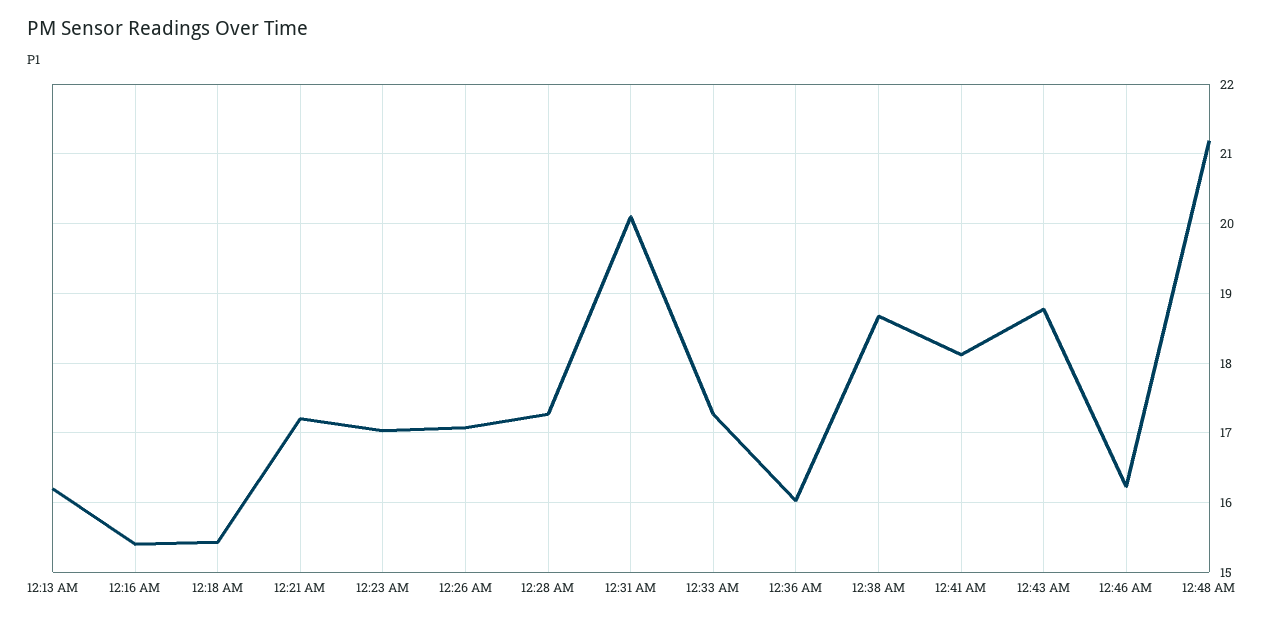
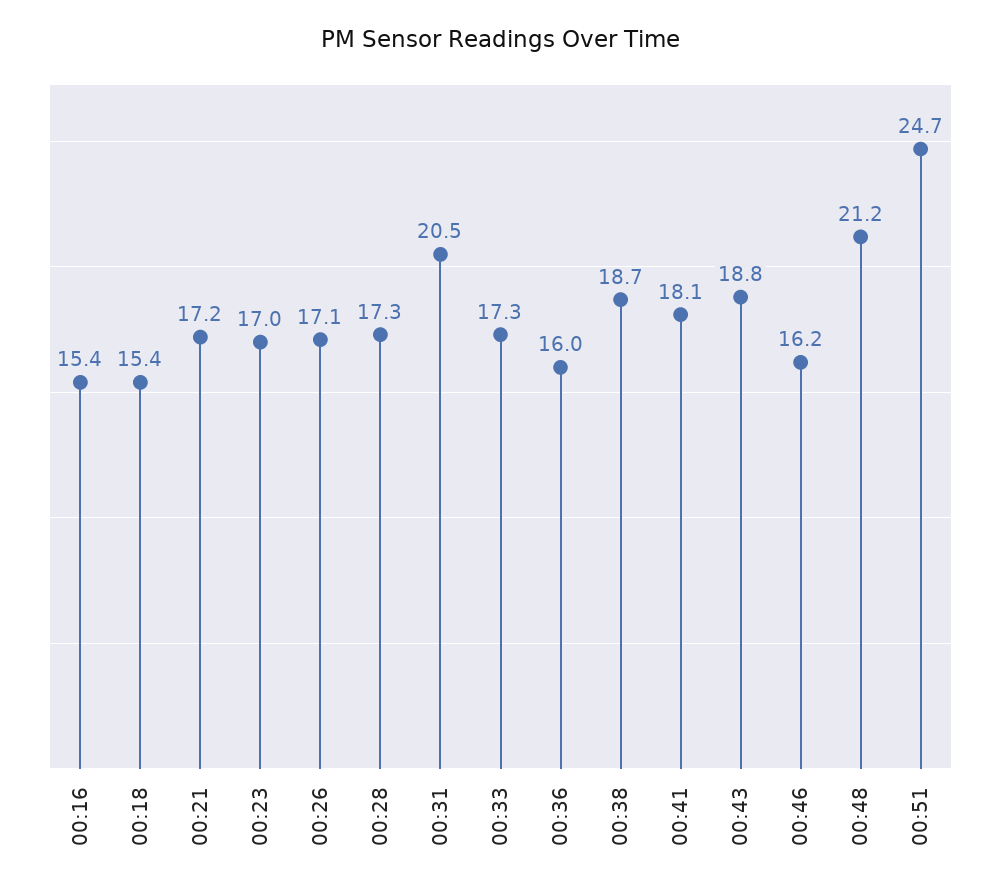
12:13 AM: 16.2 -> none
12:31 AM: 20.1 -> 20.5
00:51: none -> 24.7

